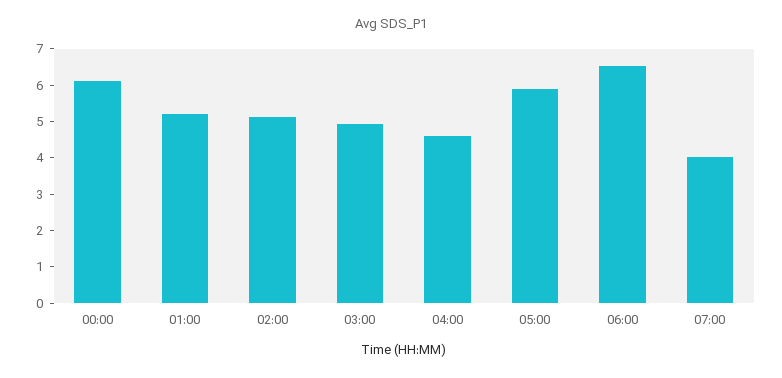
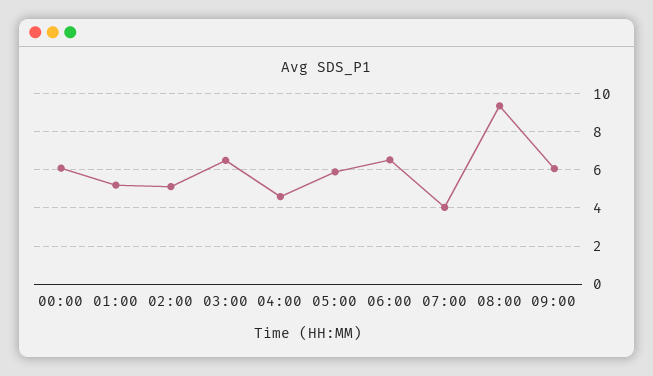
03:00: 5 -> 6.5
08:00: none -> 9.5
09:00: none -> 6

